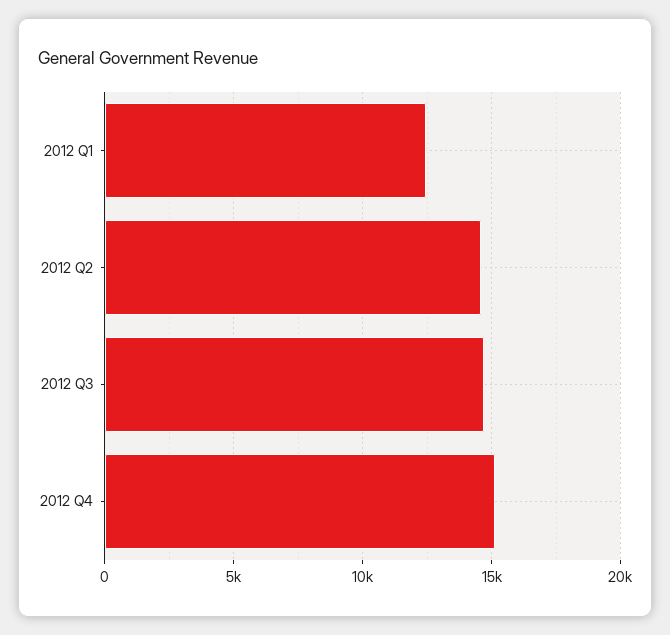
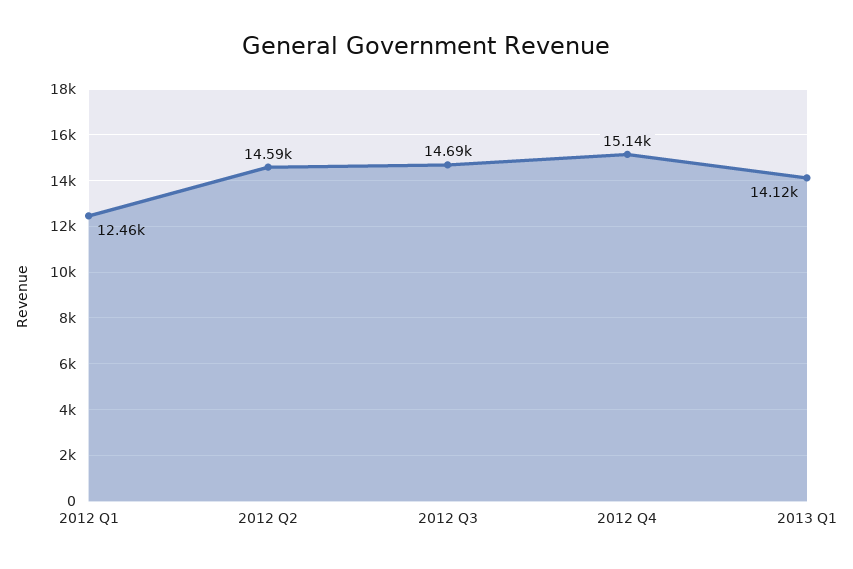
2013 Q1: none -> 14120

